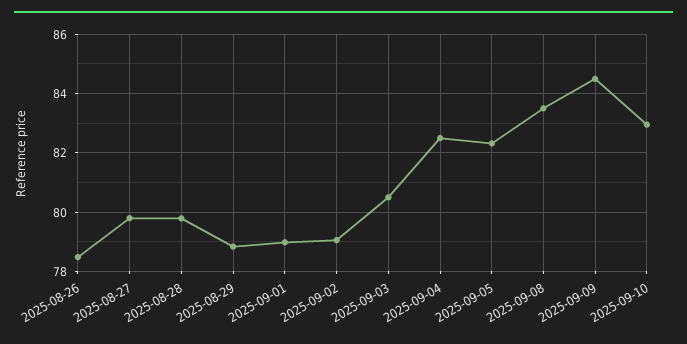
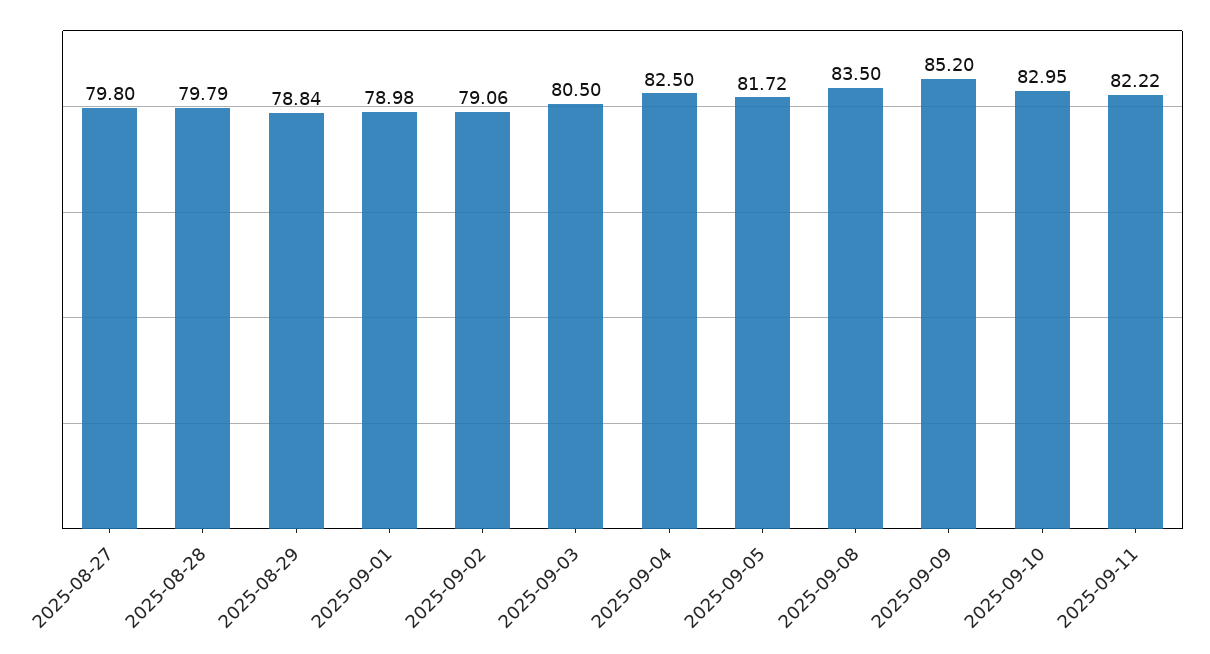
2025-08-26: 78.5 -> none
2025-09-05: 82.25 -> 81.72
2025-09-09: 84.5 -> 85.2
2025-09-11: none -> 82.22

